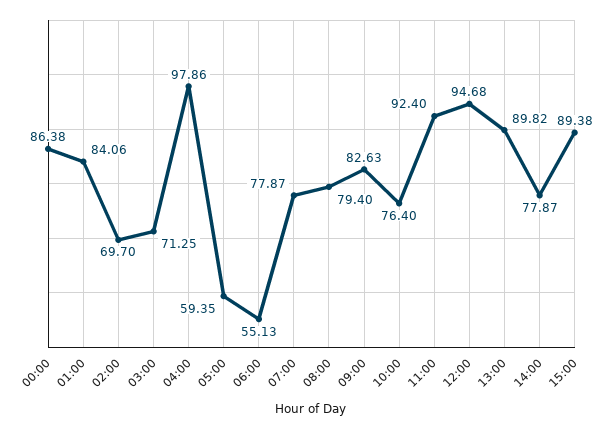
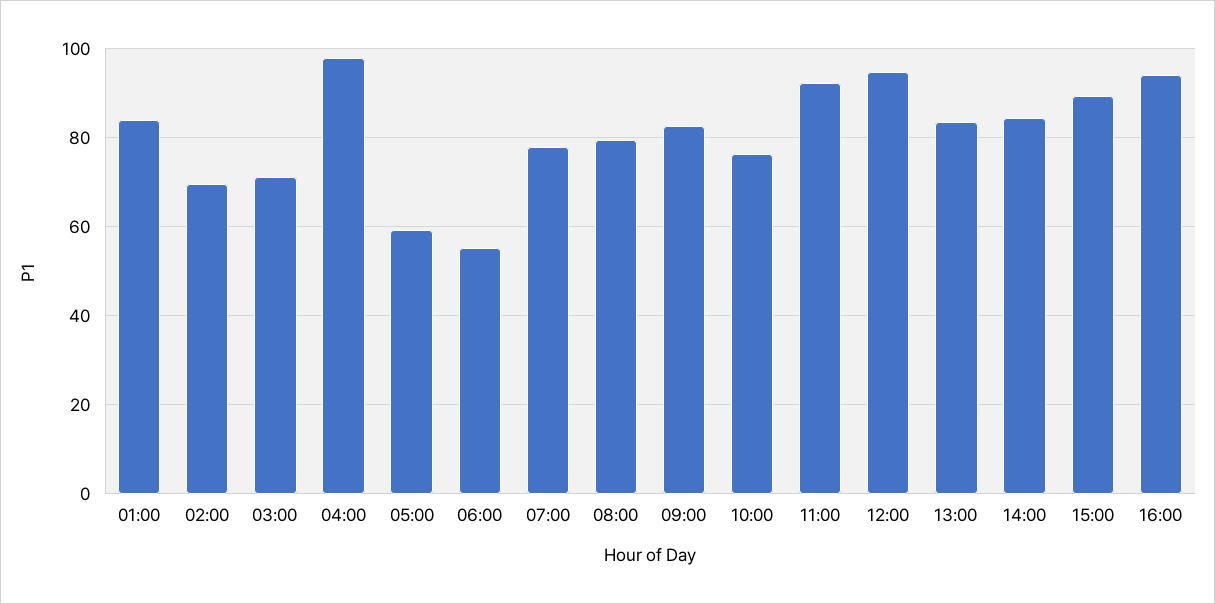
00:00: 86.38 -> none
13:00: 89.82 -> 84
14:00: 77.87 -> 84
16:00: none -> 94

